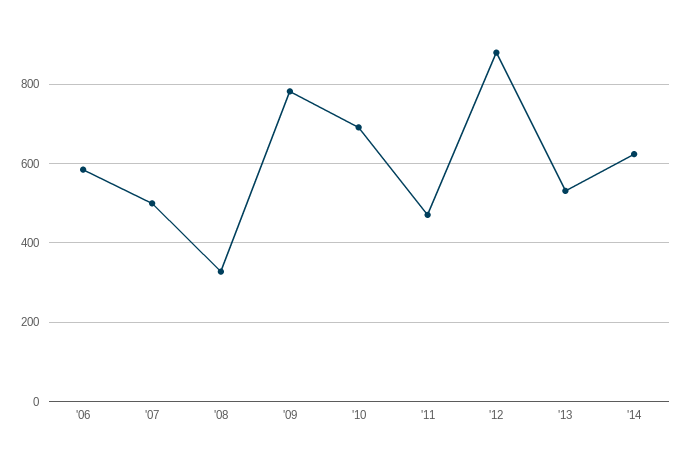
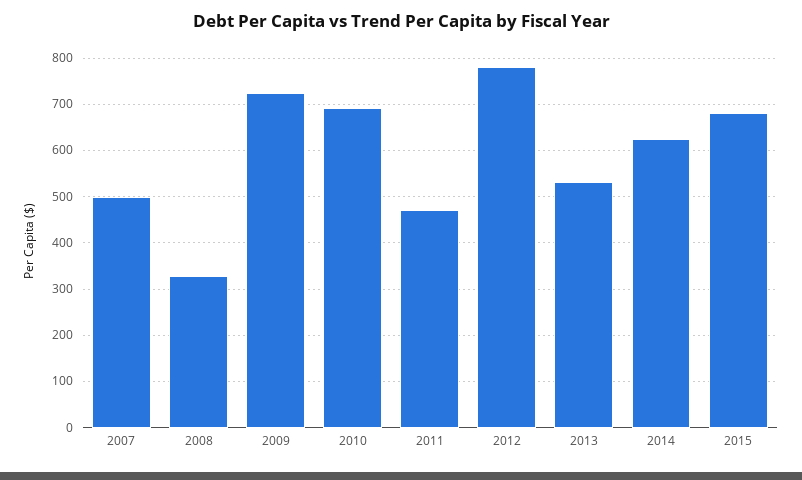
'06: 580 -> none
'09: 780 -> 720
'12: 880 -> 780
2015: none -> 680

